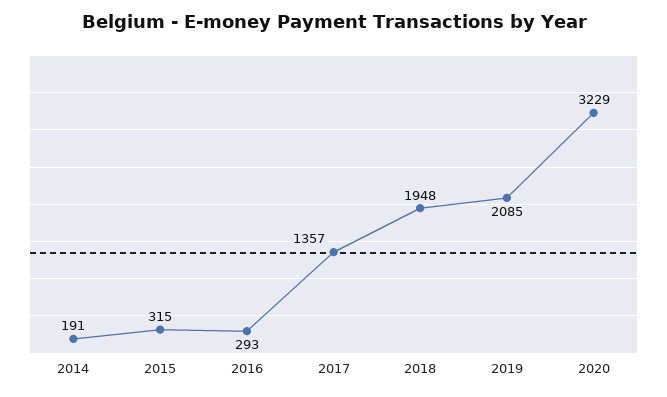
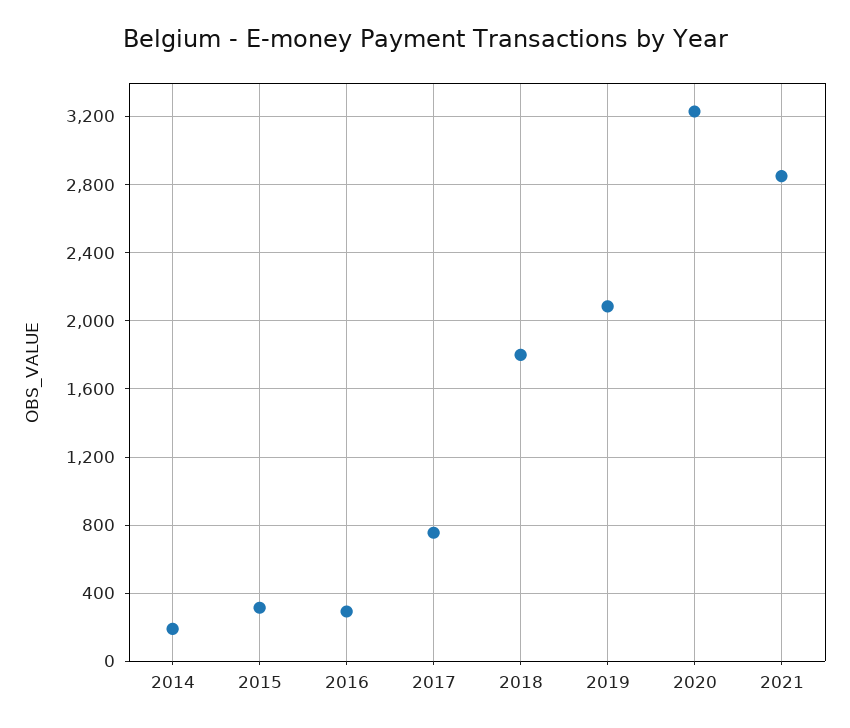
2017: 1357 -> 750
2018: 1948 -> 1800
2021: none -> 2850

